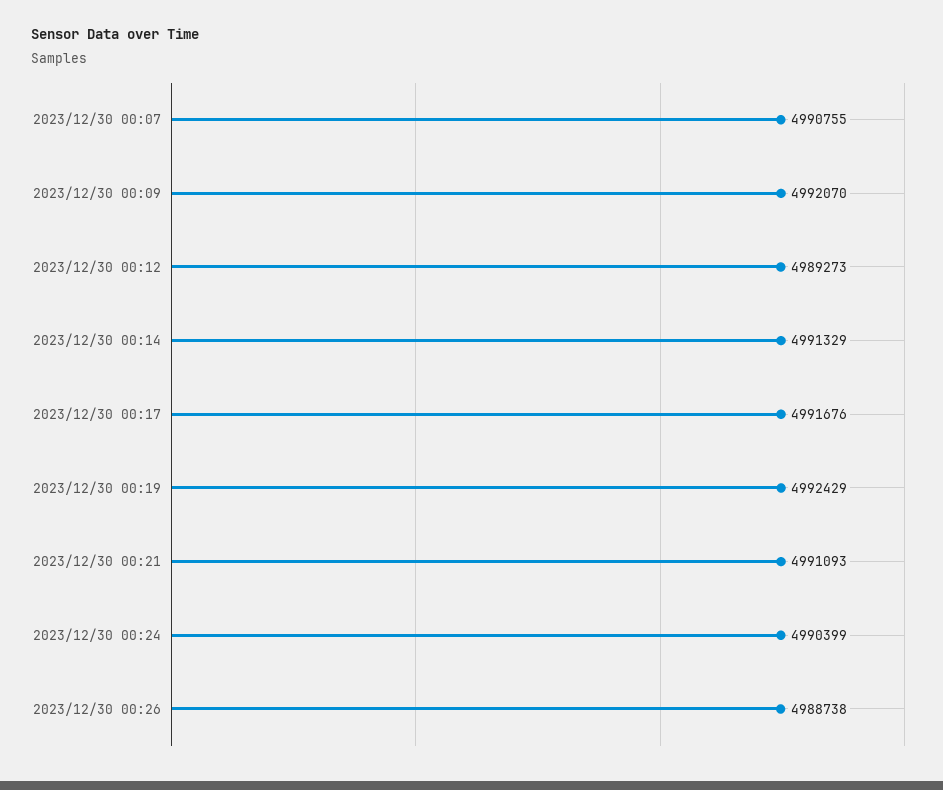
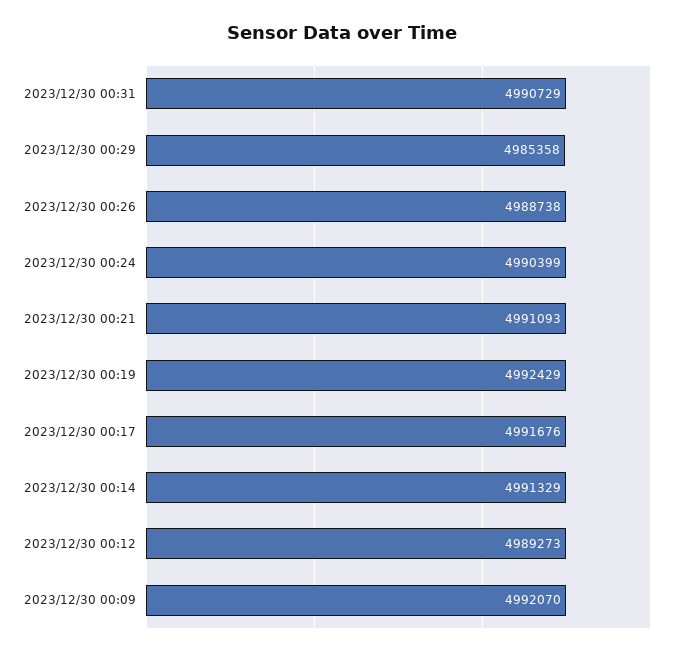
2023/12/30 00:07: 4990755 -> none
2023/12/30 00:31: none -> 4990729
2023/12/30 00:29: none -> 4985358

